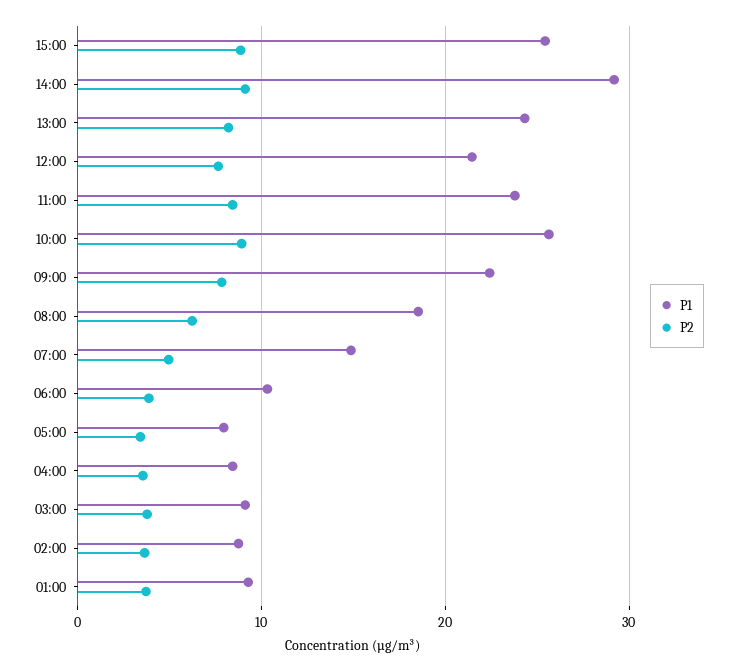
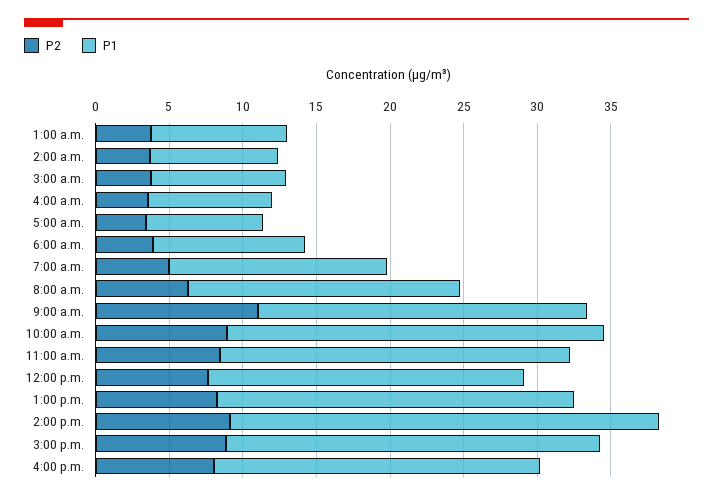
P2, 09:00: 8 -> 11
P2, 4:00 p.m.: none -> 8
P1, 4:00 p.m.: none -> 22

